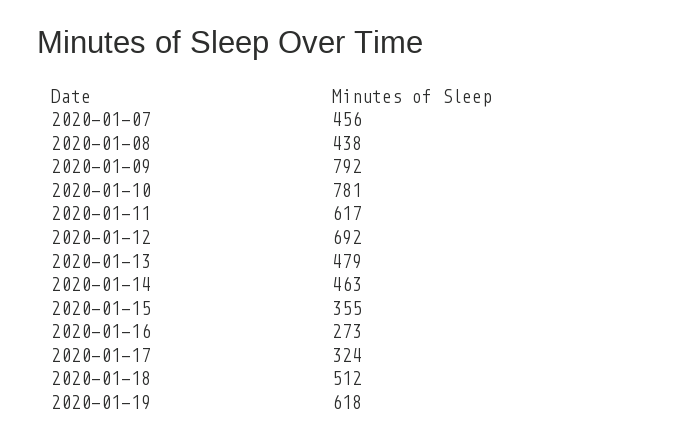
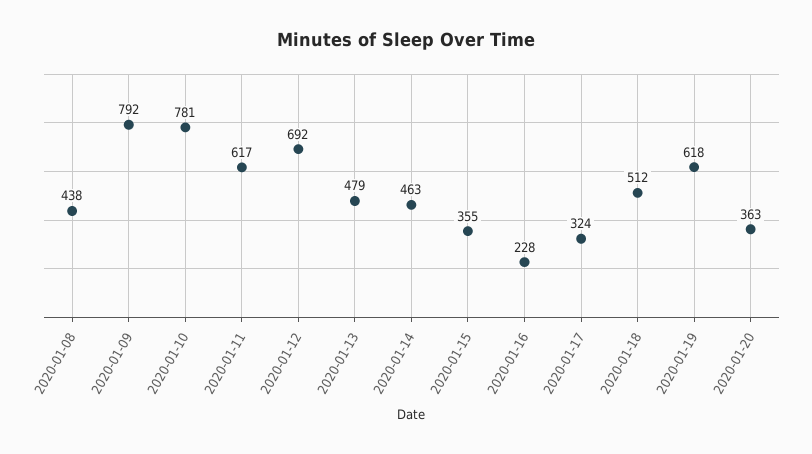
2020-01-07: 456 -> none
2020-01-16: 273 -> 228
2020-01-20: none -> 363

